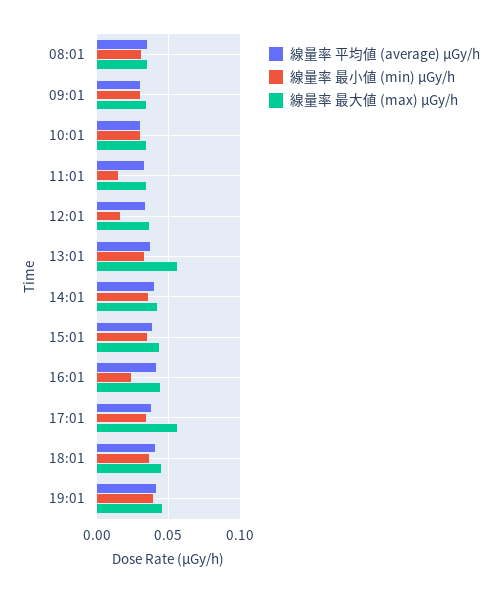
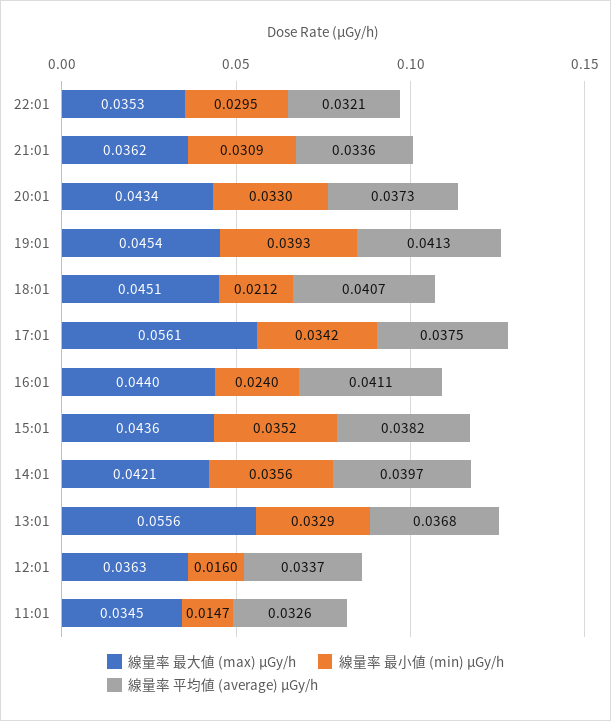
線量率 平均値 (average) μGy/h, 08:01: 0.035 -> none
線量率 最小値 (min) μGy/h, 08:01: 0.03 -> none
線量率 最大値 (max) μGy/h, 08:01: 0.035 -> none
線量率 平均値 (average) μGy/h, 09:01: 0.03 -> none
線量率 最小値 (min) μGy/h, 09:01: 0.03 -> none
線量率 最大値 (max) μGy/h, 09:01: 0.035 -> none
線量率 平均値 (average) μGy/h, 10:01: 0.03 -> none
線量率 最小値 (min) μGy/h, 10:01: 0.03 -> none
線量率 最大値 (max) μGy/h, 10:01: 0.035 -> none
線量率 最小値 (min) μGy/h, 18:01: 0.035 -> 0.0212
線量率 最大値 (max) μGy/h, 22:01: none -> 0.0353
線量率 最小値 (min) μGy/h, 22:01: none -> 0.0295
線量率 平均値 (average) μGy/h, 22:01: none -> 0.0321
線量率 最大値 (max) μGy/h, 21:01: none -> 0.0362
線量率 最小値 (min) μGy/h, 21:01: none -> 0.0309
線量率 平均値 (average) μGy/h, 21:01: none -> 0.0336
線量率 最大値 (max) μGy/h, 20:01: none -> 0.0434
線量率 最小値 (min) μGy/h, 20:01: none -> 0.033
線量率 平均値 (average) μGy/h, 20:01: none -> 0.0373

